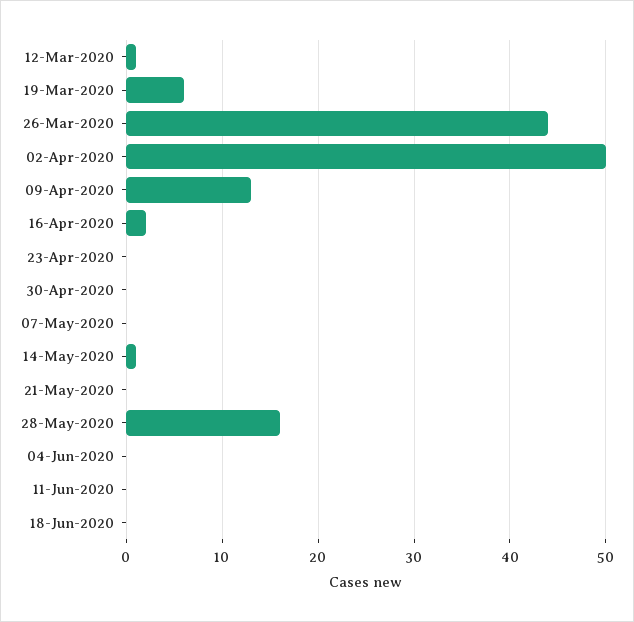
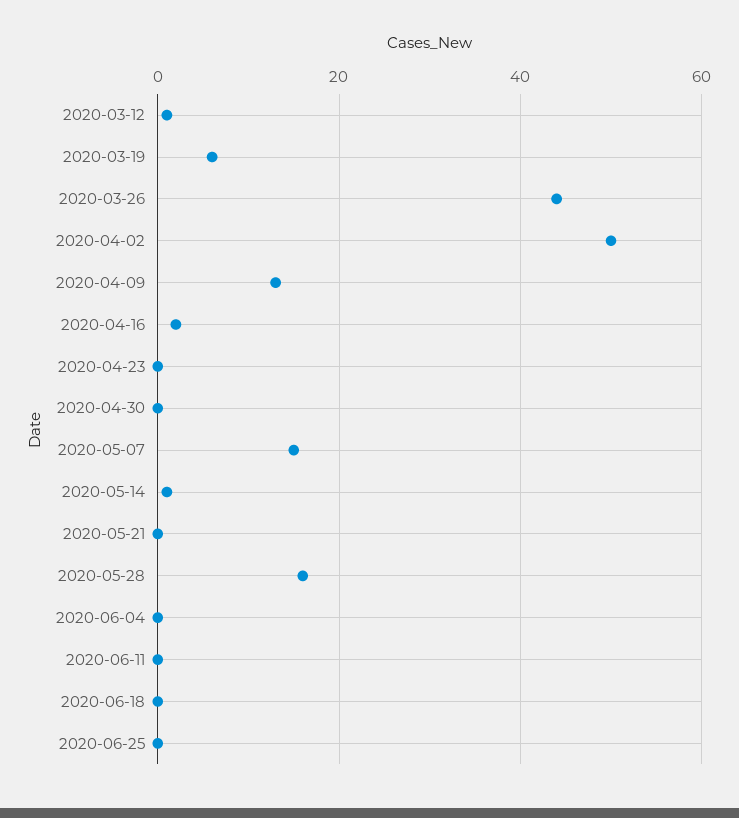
07-May-2020: 0 -> 15
2020-06-25: none -> 0

